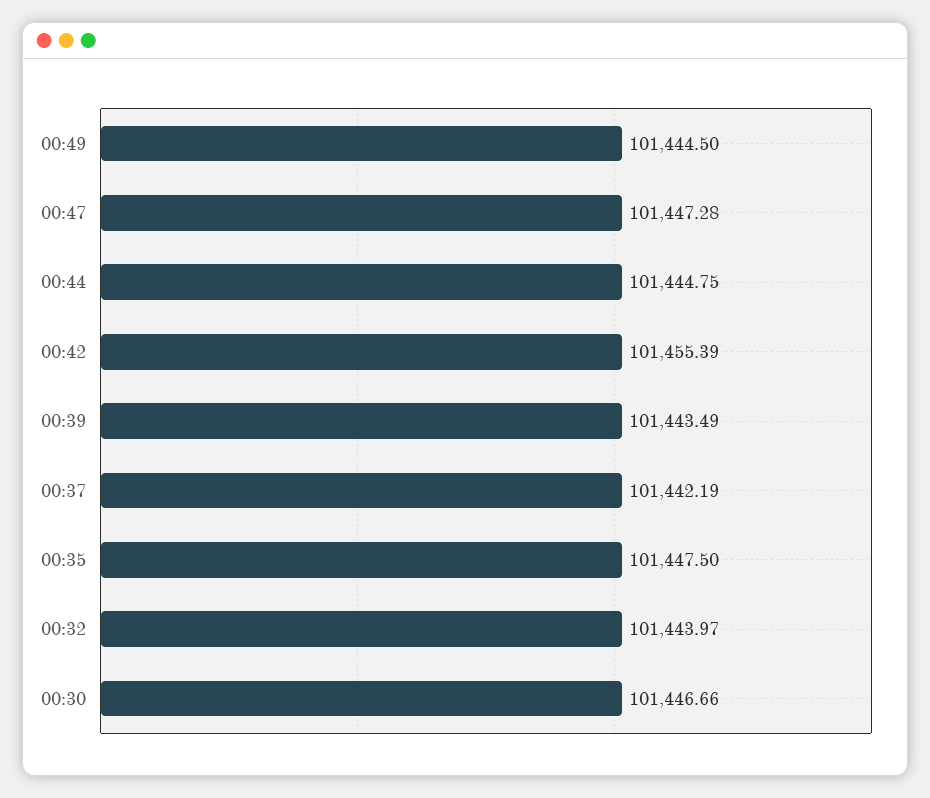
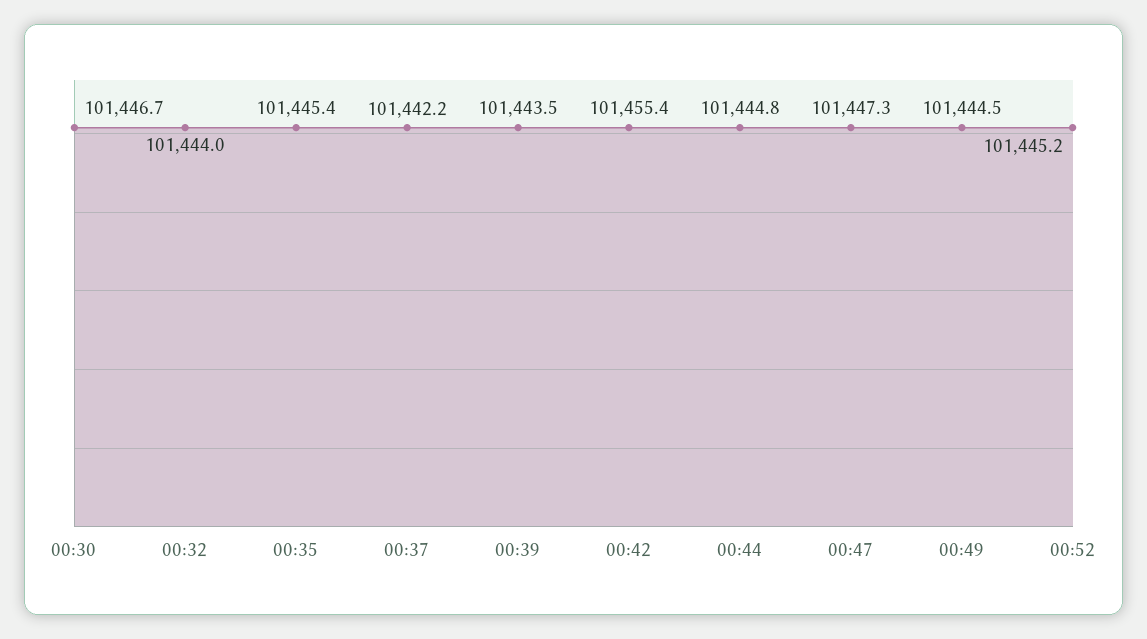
00:35: 101447.5 -> 101445.4
00:52: none -> 101445.2

